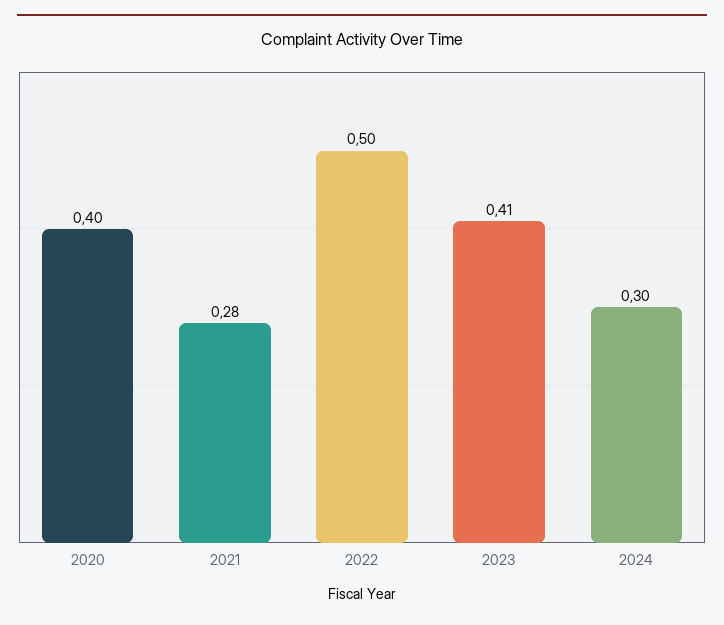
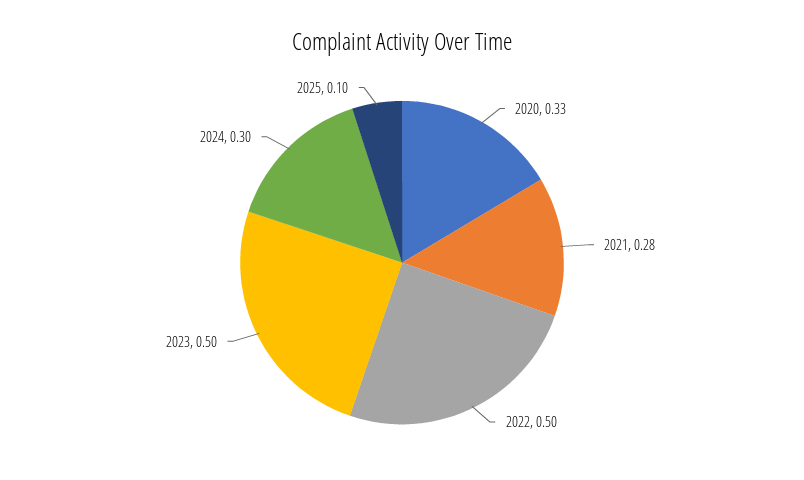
2020: 0.4 -> 0.33
2023: 0.41 -> 0.5
2025: none -> 0.1

